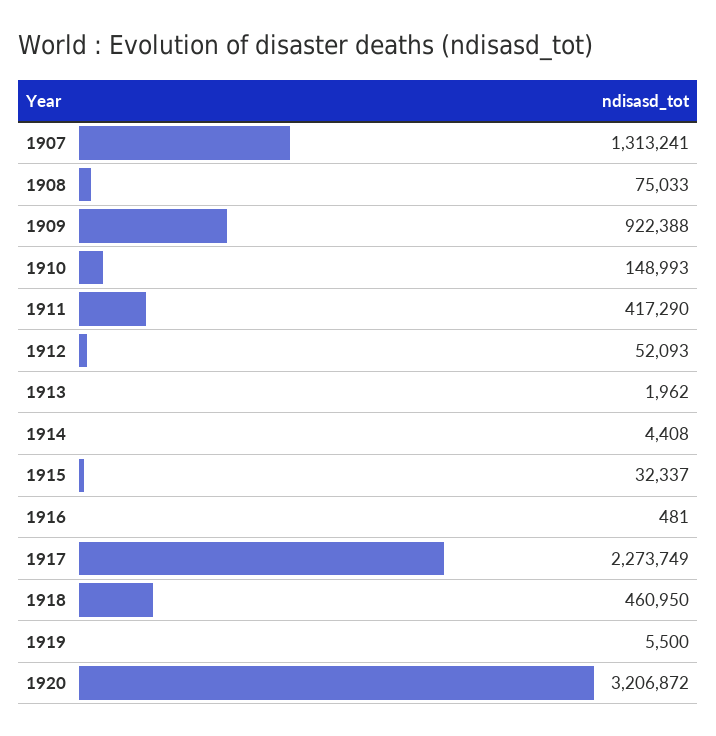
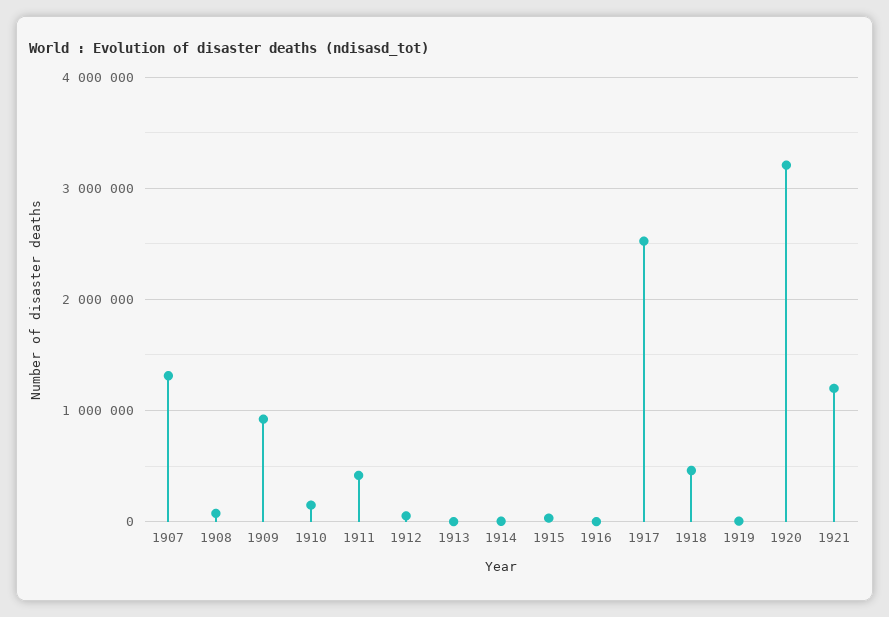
1917: 2273749 -> 2500000
1921: none -> 1200000

